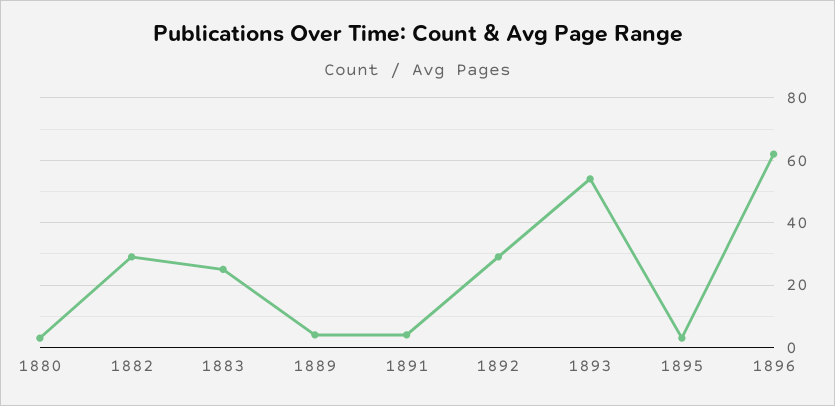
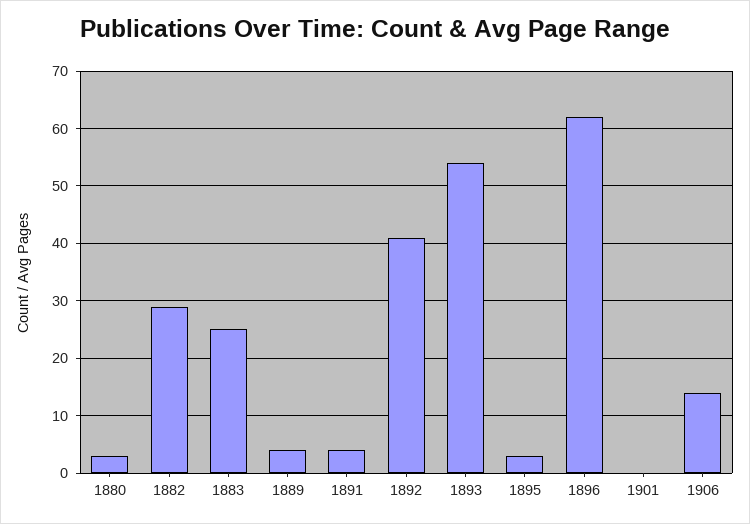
1892: 30 -> 40
1901: none -> 0
1906: none -> 15

